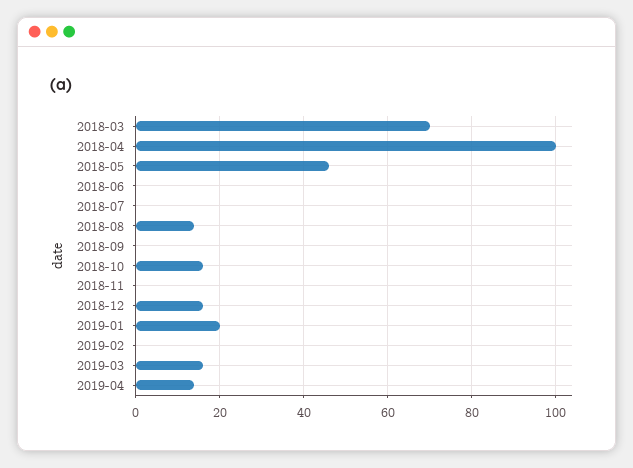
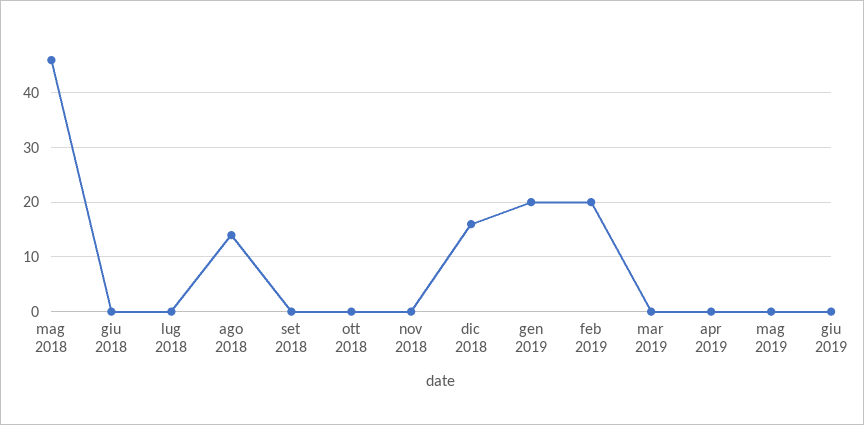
2018-03: 70 -> none
2018-04: 100 -> none
2018-10: 15 -> 0
2019-02: 0 -> 20
2019-03: 15 -> 0
2019-04: 15 -> 0
mag 2019: none -> 0
giu 2019: none -> 0

